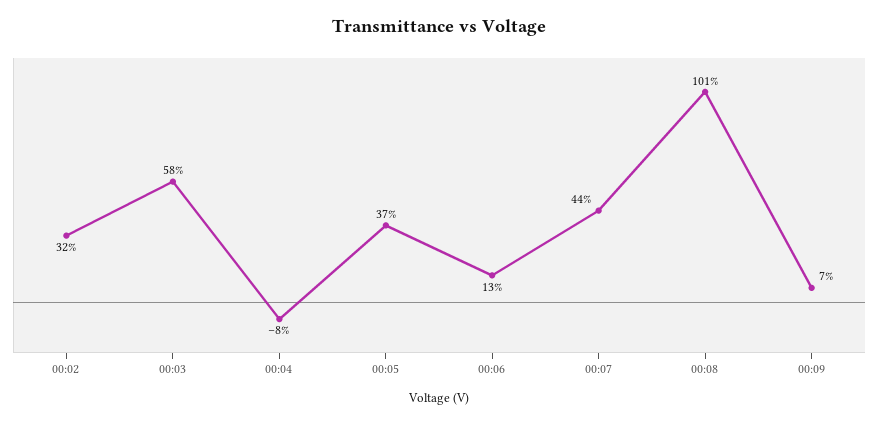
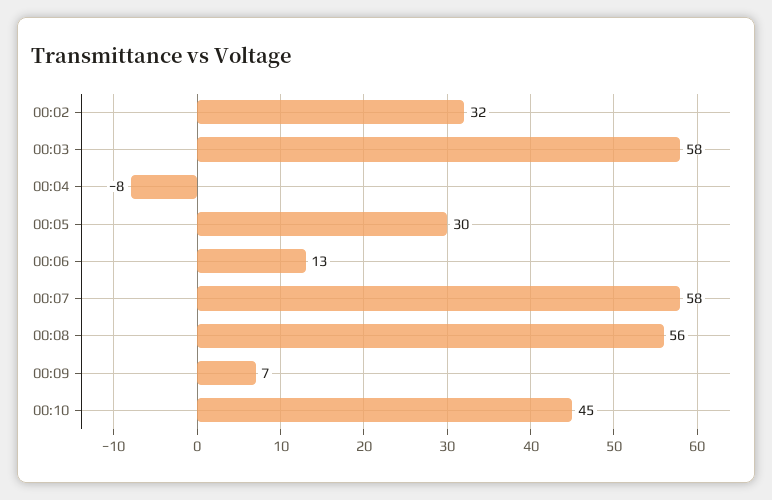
00:05: 37 -> 30
00:07: 44 -> 58
00:08: 101 -> 56
00:10: none -> 45

